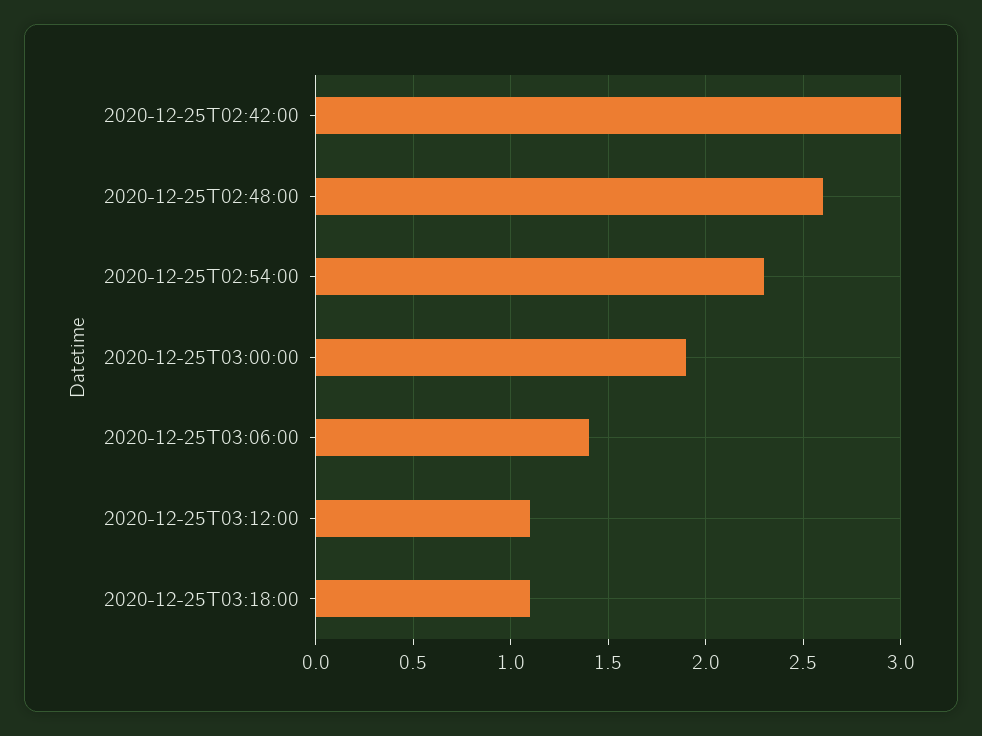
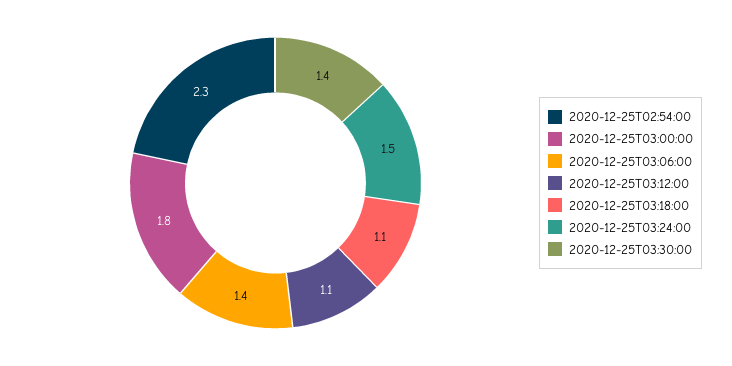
2020-12-25T02:42:00: 3 -> none
2020-12-25T02:48:00: 2.6 -> none
2020-12-25T03:00:00: 1.9 -> 1.8
2020-12-25T03:24:00: none -> 1.5
2020-12-25T03:30:00: none -> 1.4

